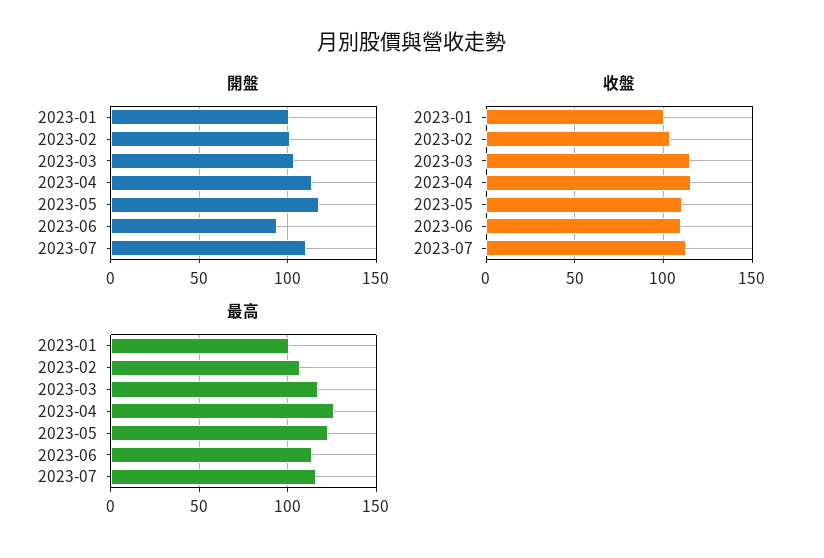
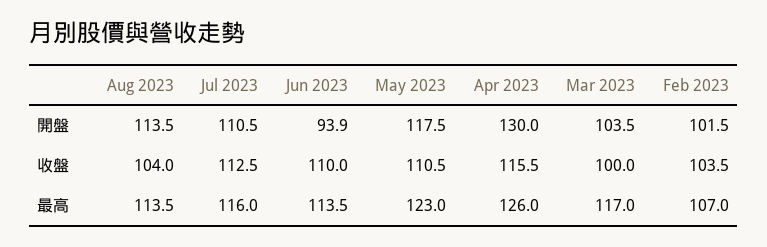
開盤, 2023-01: 100 -> none
開盤, 2023-04: 115 -> 130
收盤, 2023-01: 100 -> none
收盤, 2023-03: 115 -> 100
最高, 2023-01: 100 -> none
開盤, Aug 2023: none -> 113.5
收盤, Aug 2023: none -> 104
最高, Aug 2023: none -> 113.5

